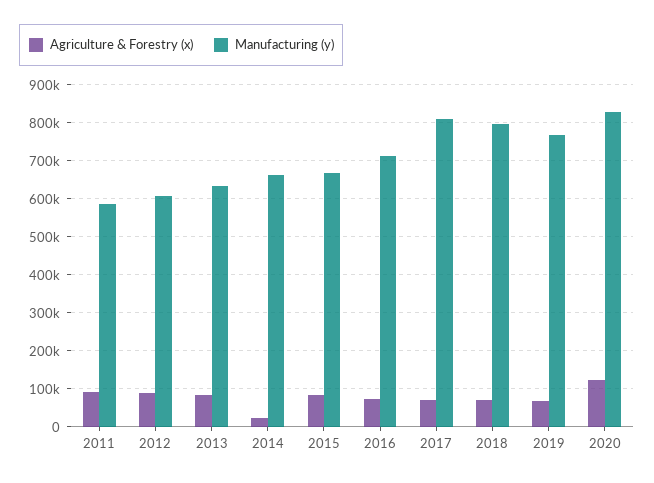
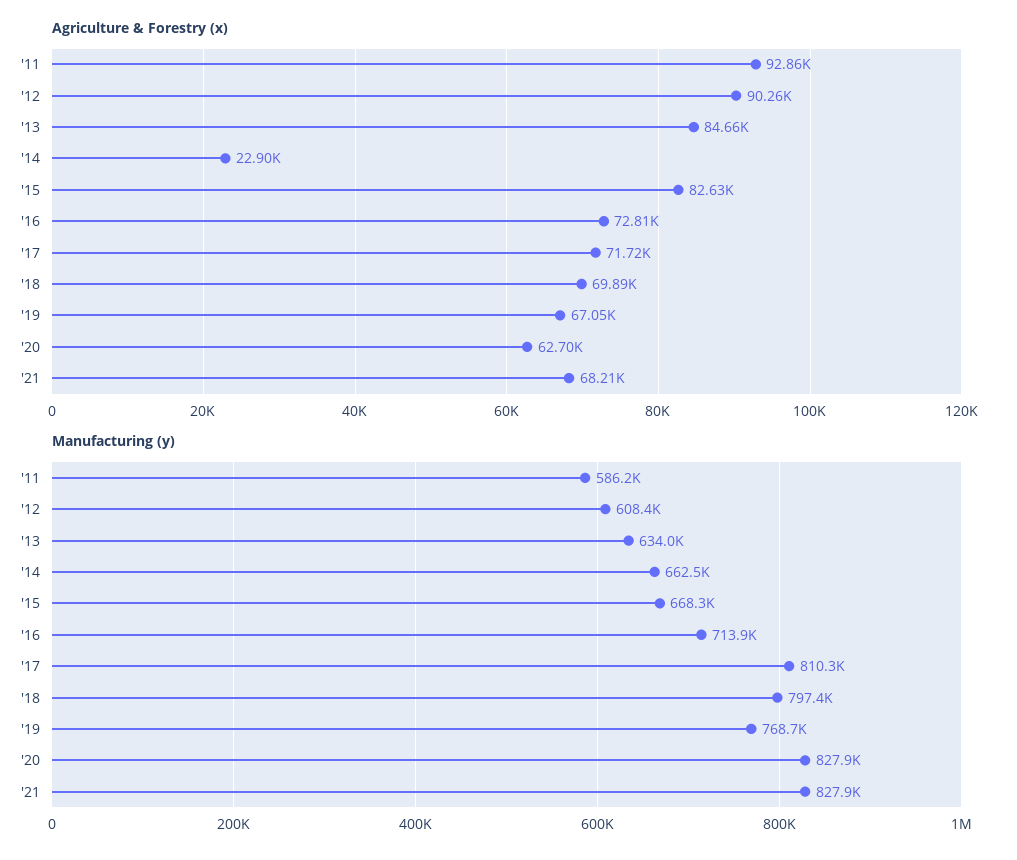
Agriculture & Forestry (x), 2020: 120000 -> 62700
Agriculture & Forestry (x), '21: none -> 68210
Manufacturing (y), '21: none -> 827900

